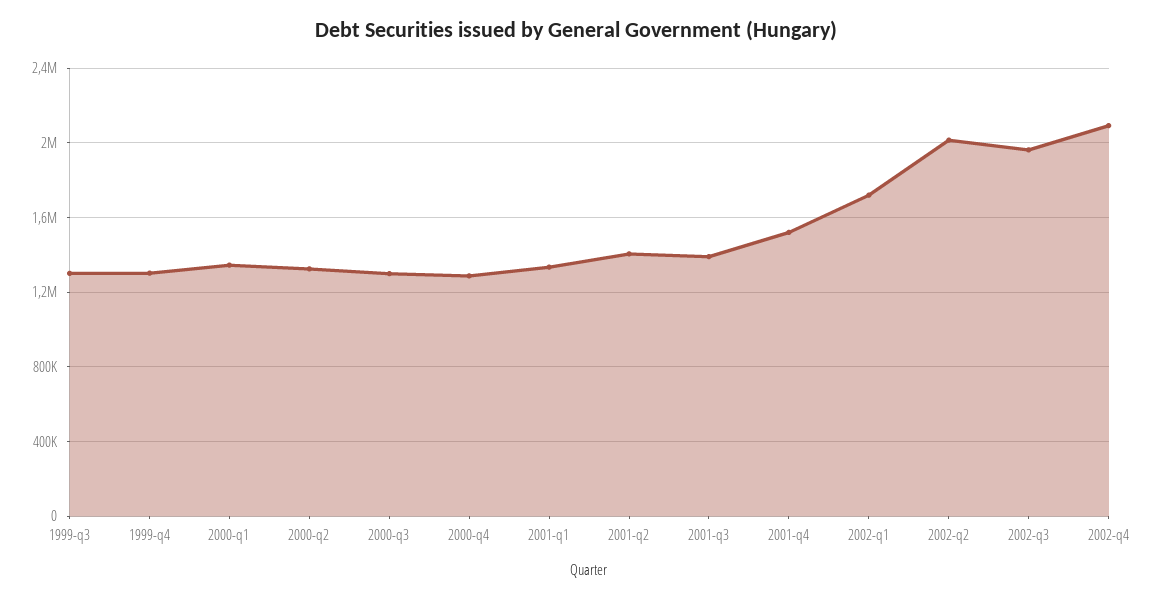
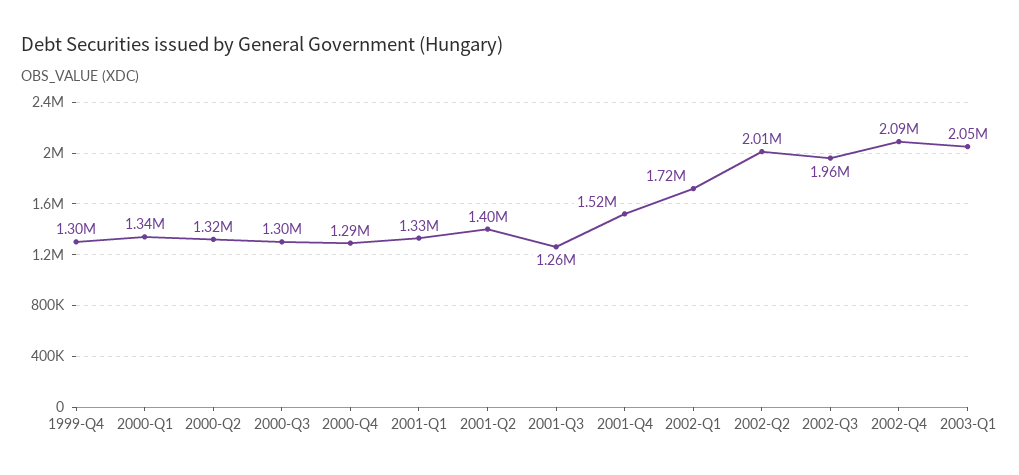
1999-q3: 1300000 -> none
2001-q3: 1400000 -> 1260000
2003-Q1: none -> 2050000

